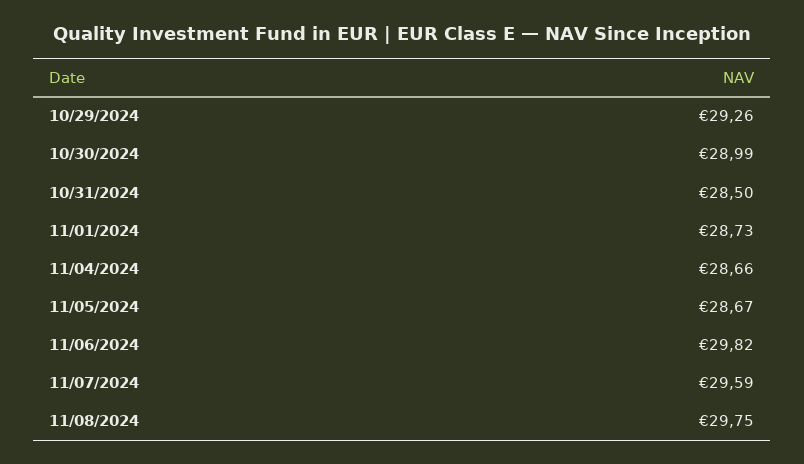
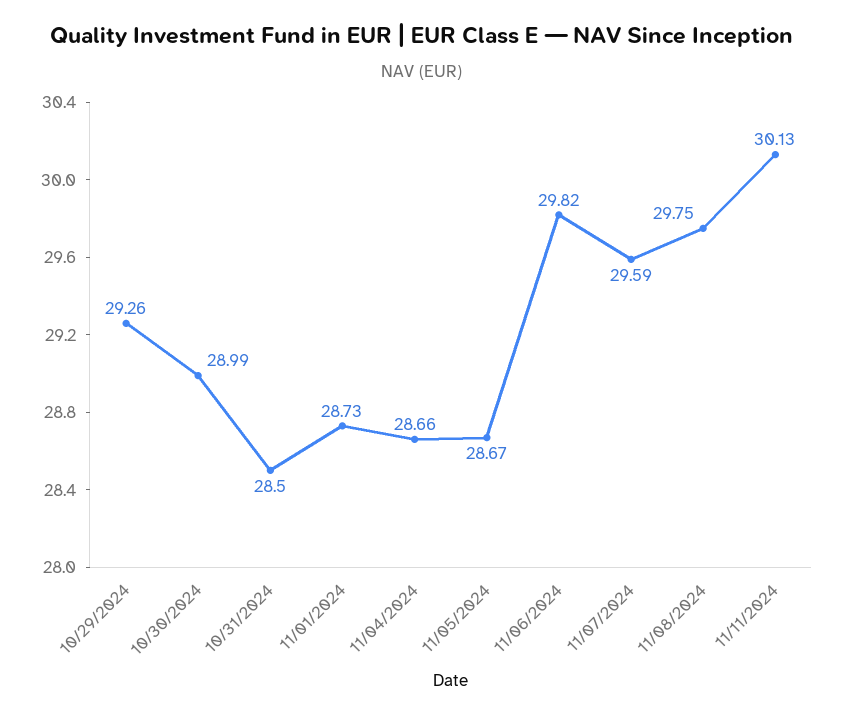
11/11/2024: none -> 30.13

